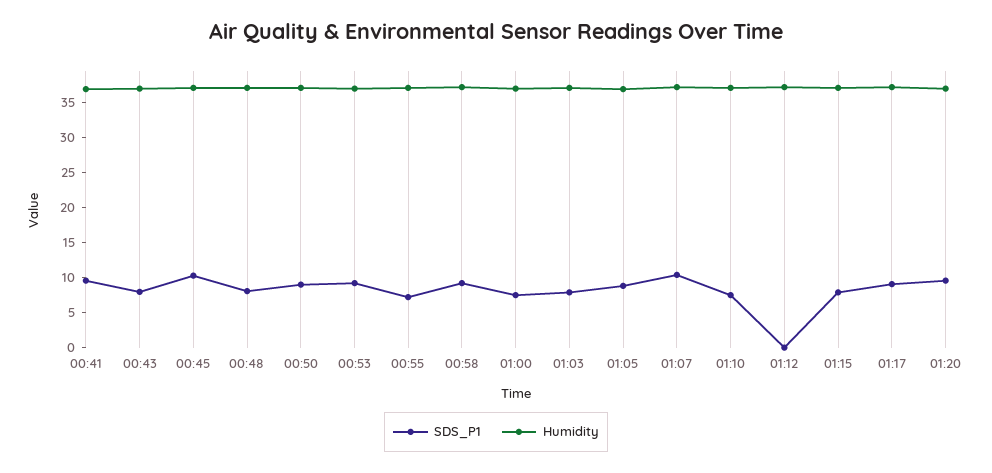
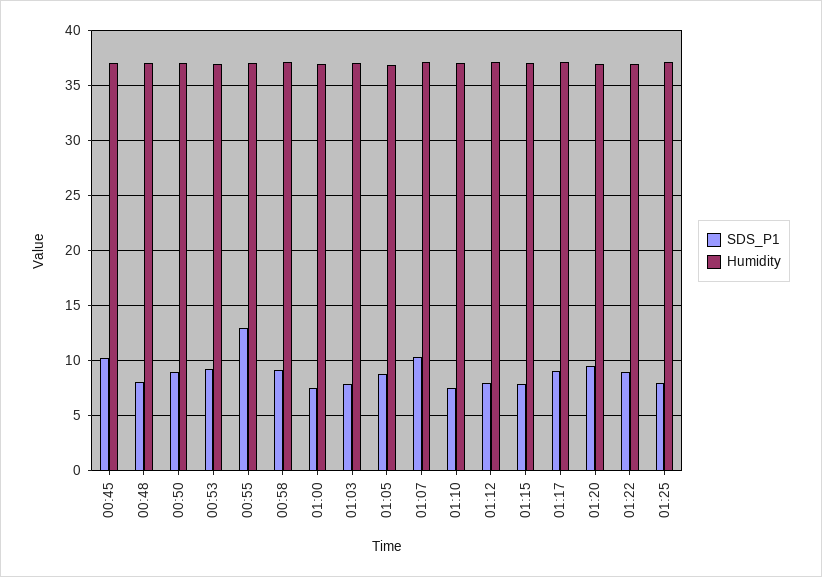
SDS_P1, 00:41: 10 -> none
Humidity, 00:41: 37.5 -> none
SDS_P1, 00:43: 7.5 -> none
Humidity, 00:43: 37.5 -> none
SDS_P1, 00:55: 7.5 -> 13
SDS_P1, 01:12: 0 -> 8
SDS_P1, 01:22: none -> 9
Humidity, 01:22: none -> 37
SDS_P1, 01:25: none -> 8
Humidity, 01:25: none -> 37

